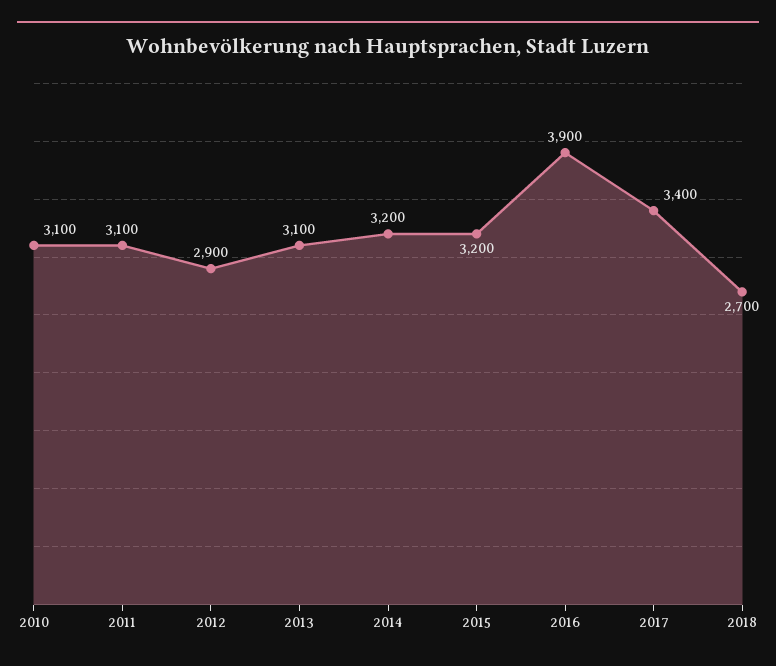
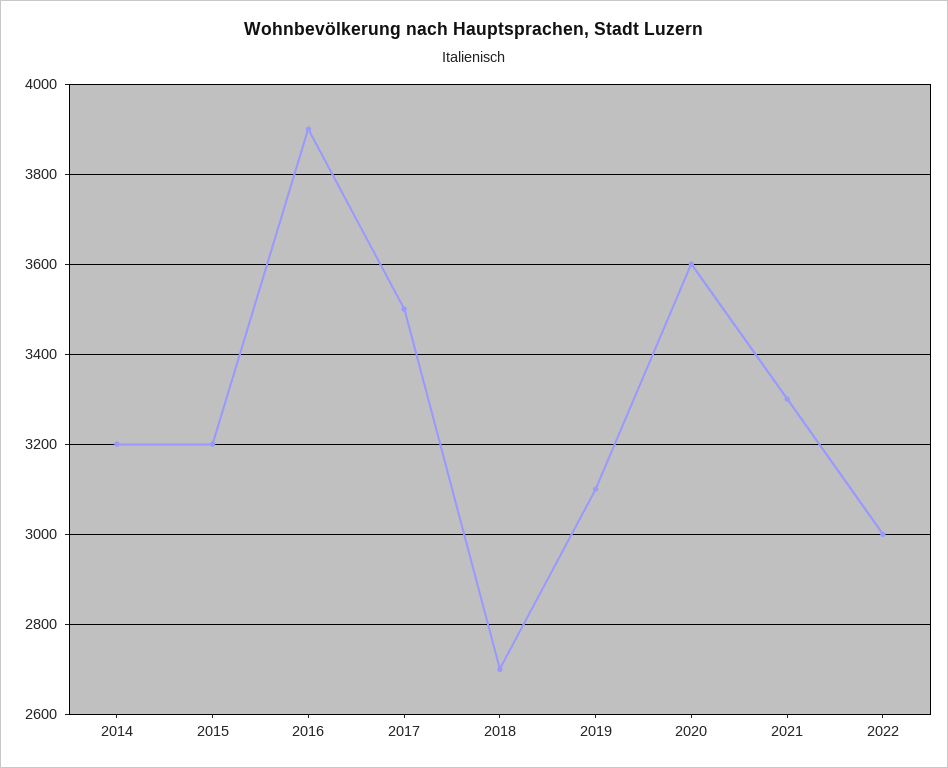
2010: 3100 -> none
2011: 3100 -> none
2012: 2900 -> none
2013: 3100 -> none
2017: 3400 -> 3500
2019: none -> 3100
2020: none -> 3600
2021: none -> 3300
2022: none -> 3000

